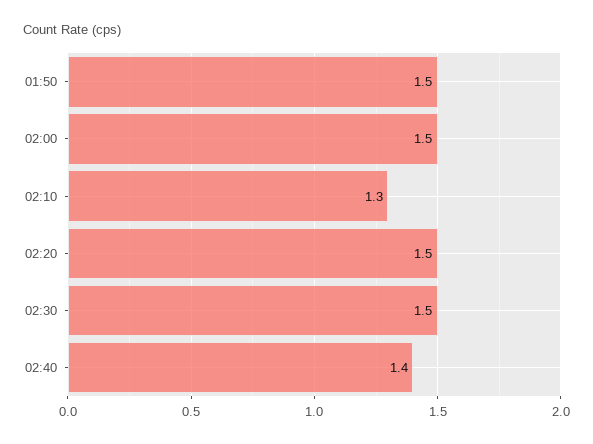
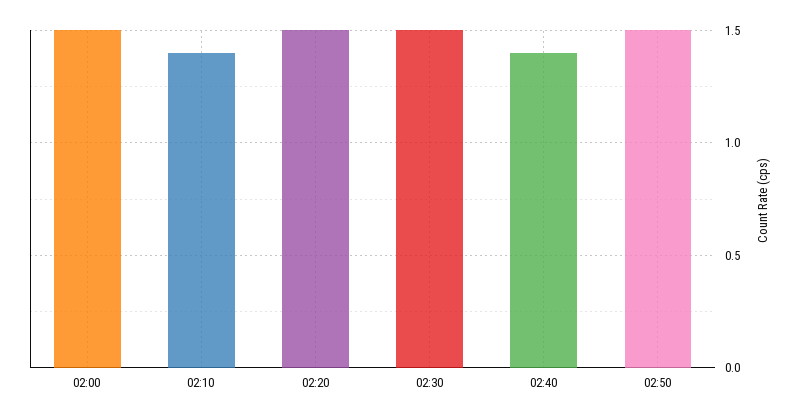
01:50: 1.5 -> none
02:10: 1.3 -> 1.4
02:50: none -> 1.5

